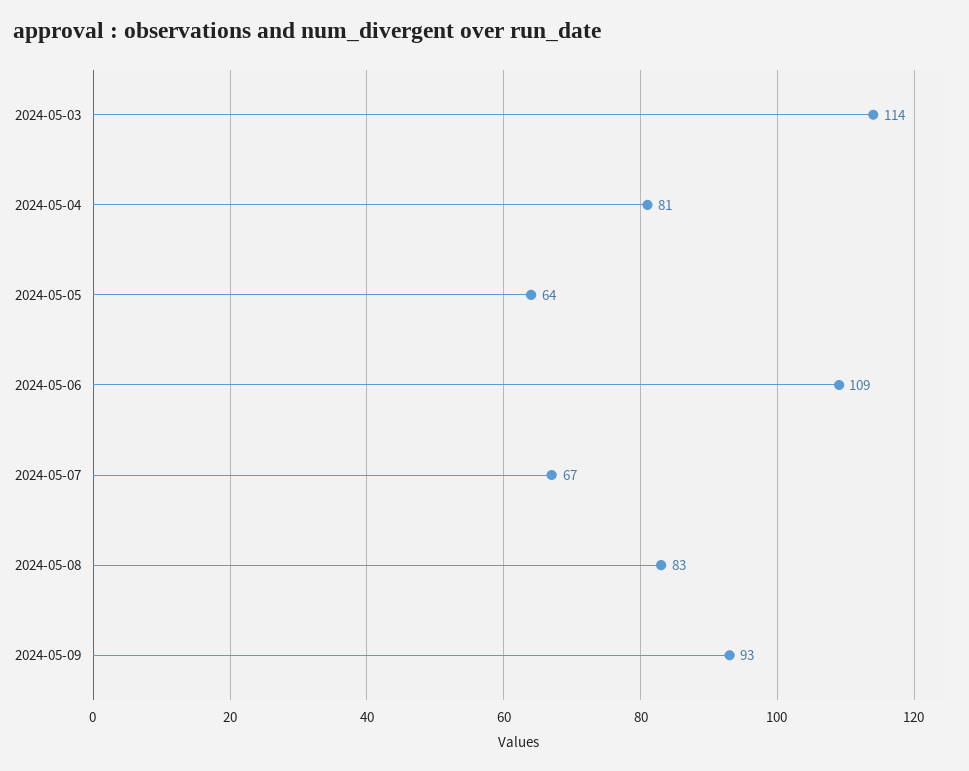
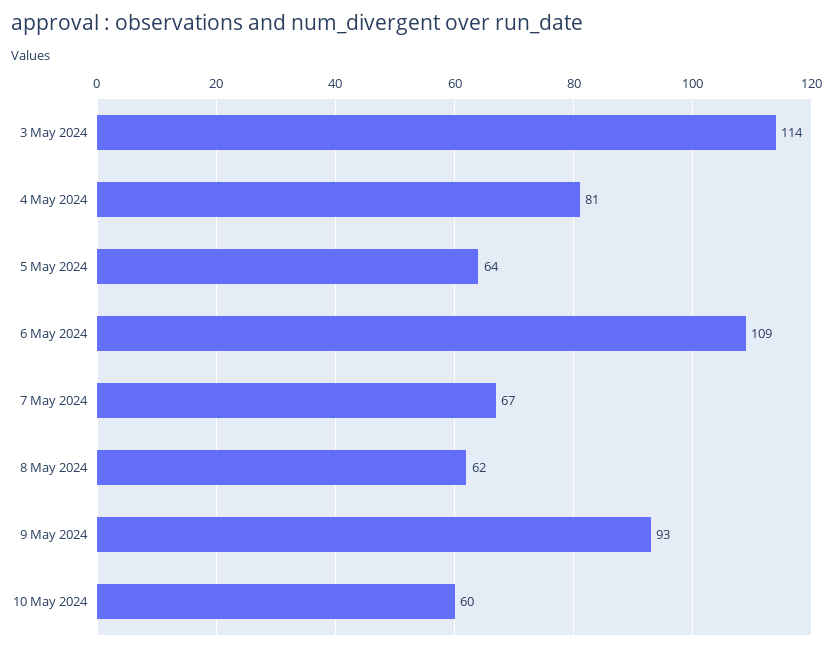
2024-05-08: 83 -> 62
10 May 2024: none -> 60

